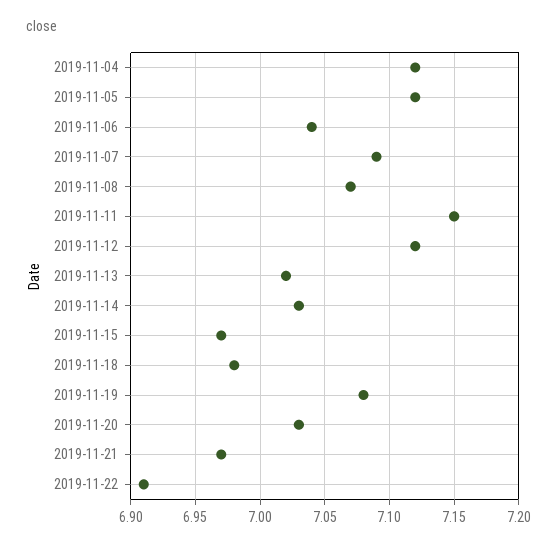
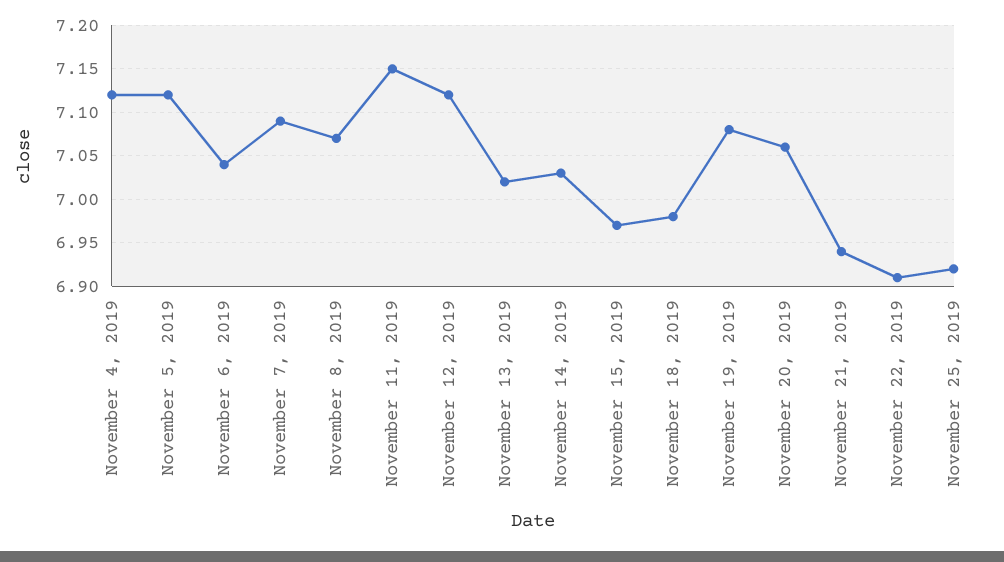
2019-11-20: 7.03 -> 7.06
2019-11-21: 6.97 -> 6.94
November 25, 2019: none -> 6.92

